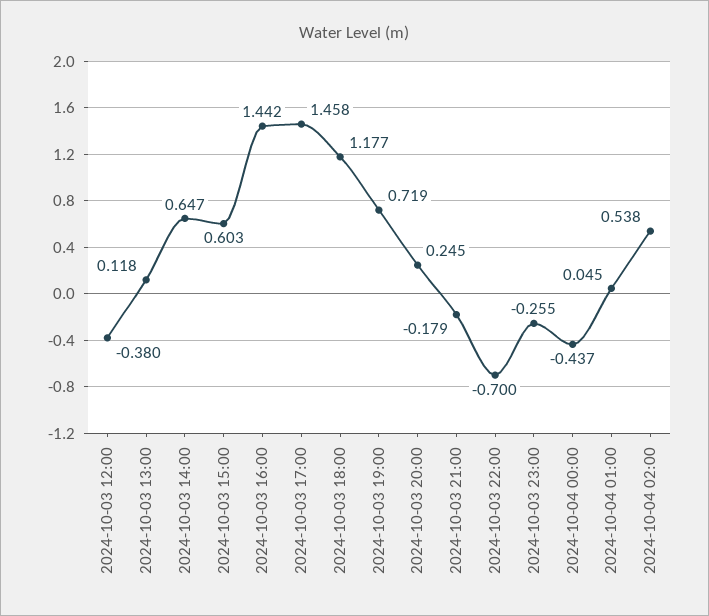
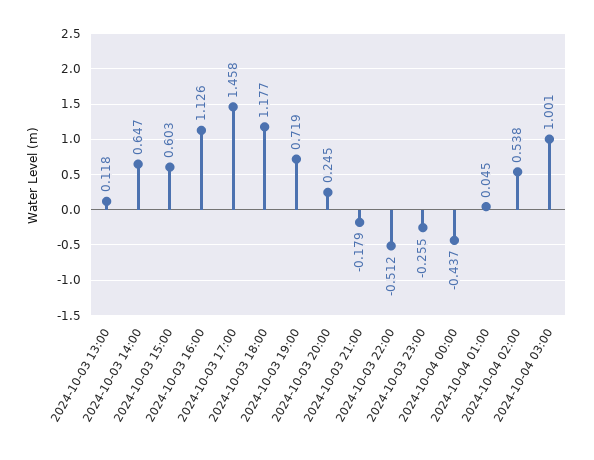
2024-10-03 12:00: -0.38 -> none
2024-10-03 16:00: 1.442 -> 1.126
2024-10-03 22:00: -0.7 -> -0.512
2024-10-04 03:00: none -> 1.001

